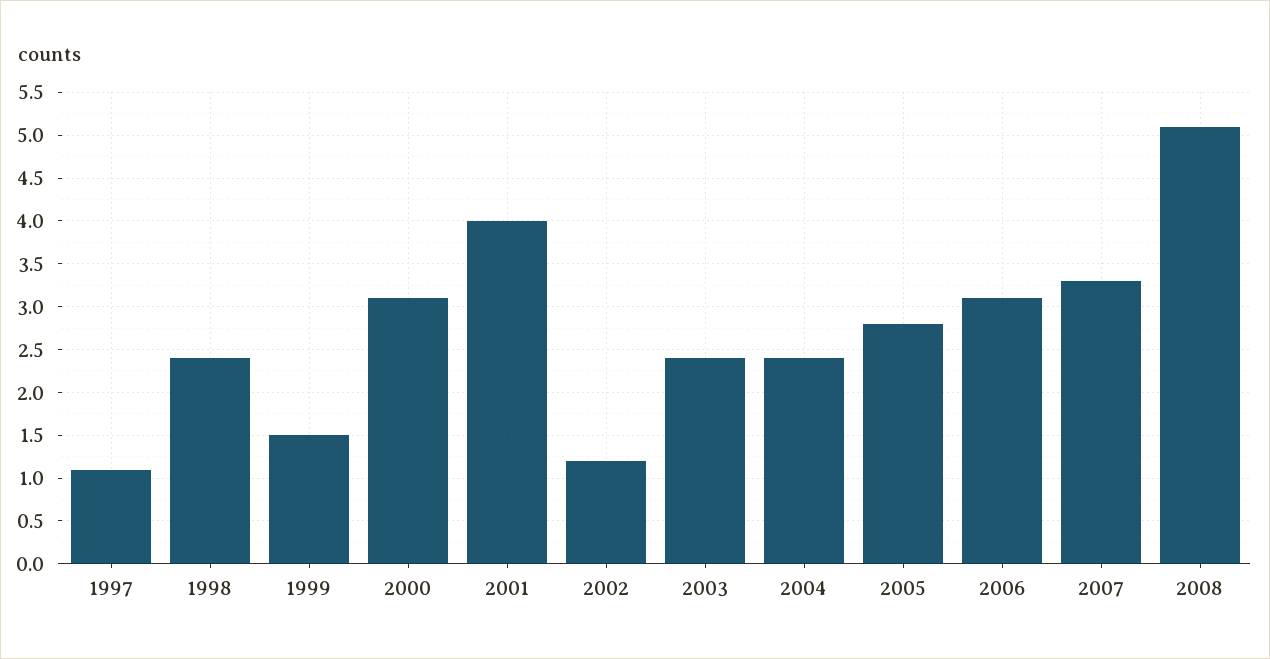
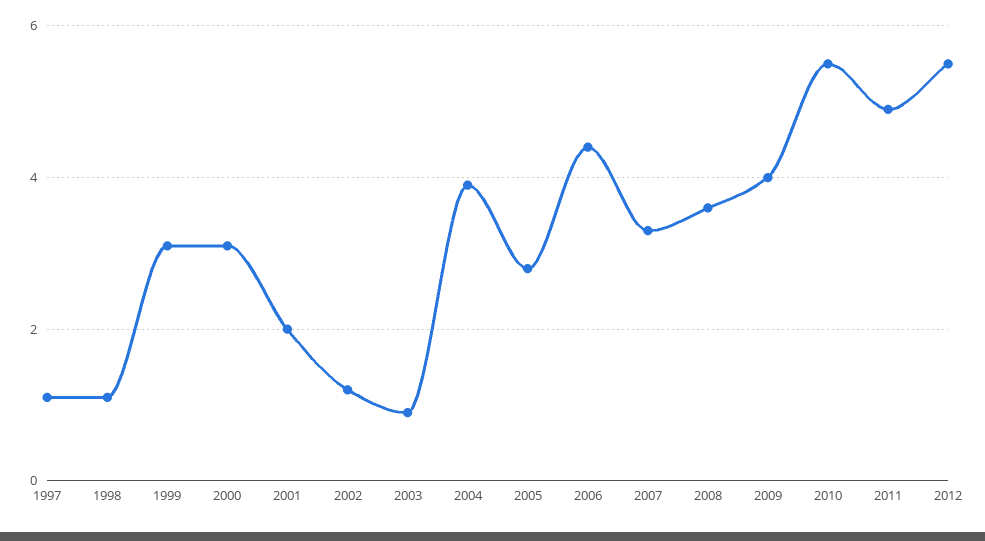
1998: 2.4 -> 1
1999: 1.5 -> 3
2001: 4 -> 2
2003: 2.4 -> 1
2004: 2.4 -> 4
2006: 3.1 -> 4.5
2008: 5.1 -> 3.5
2009: none -> 4
2010: none -> 5.5
2011: none -> 5
2012: none -> 5.5

